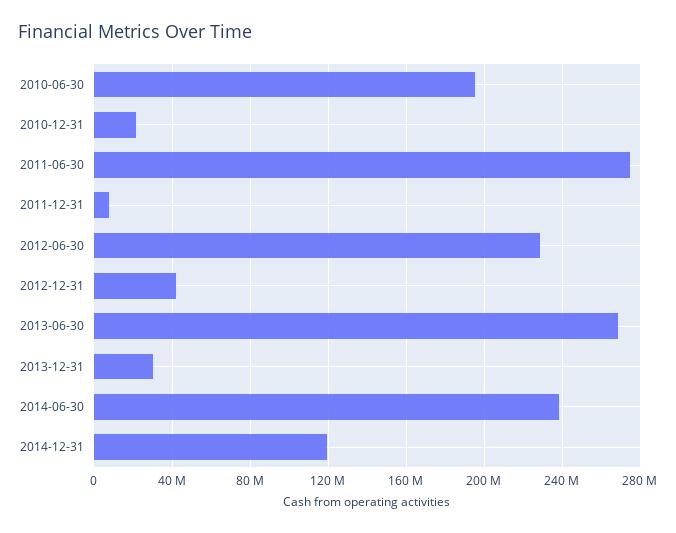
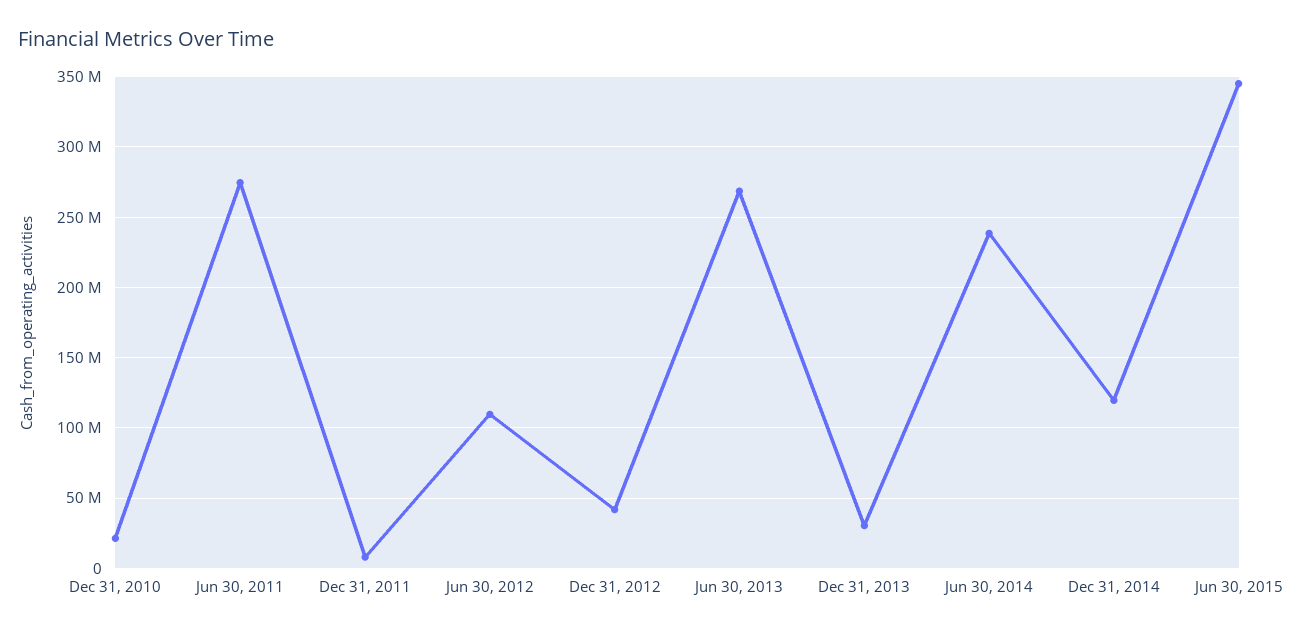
2010-06-30: 195000000 -> none
2012-06-30: 230000000 -> 110000000
Jun 30, 2015: none -> 345000000

